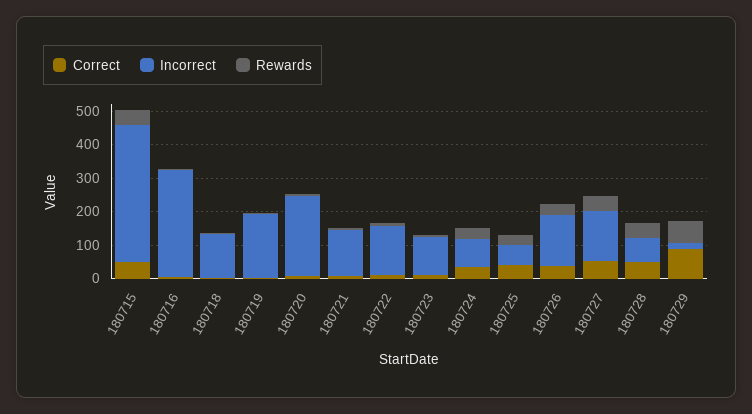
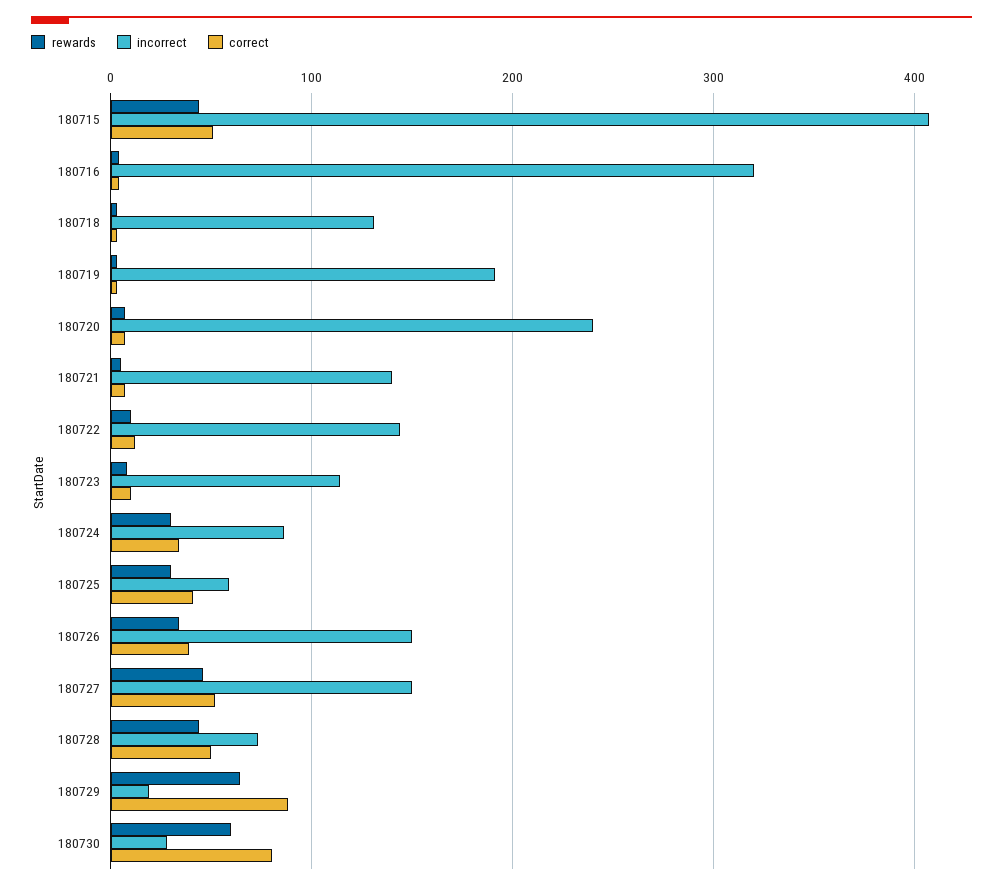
Rewards, 180730: none -> 60
Incorrect, 180730: none -> 30
Correct, 180730: none -> 80

